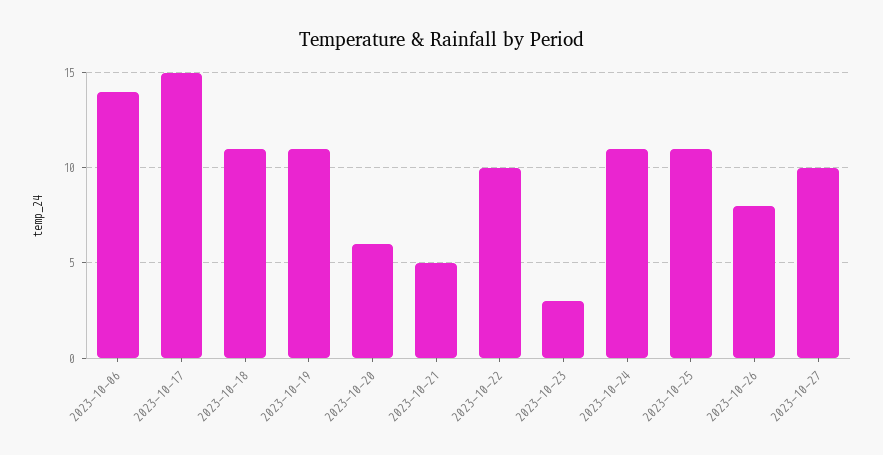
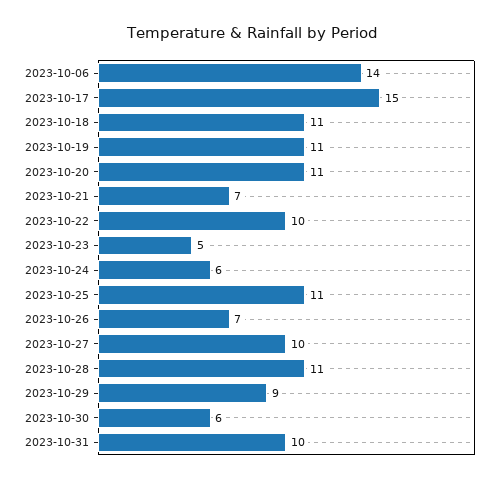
2023-10-20: 6 -> 11
2023-10-21: 5 -> 7
2023-10-23: 3 -> 5
2023-10-24: 11 -> 6
2023-10-26: 8 -> 7
2023-10-28: none -> 11
2023-10-29: none -> 9
2023-10-30: none -> 6
2023-10-31: none -> 10

